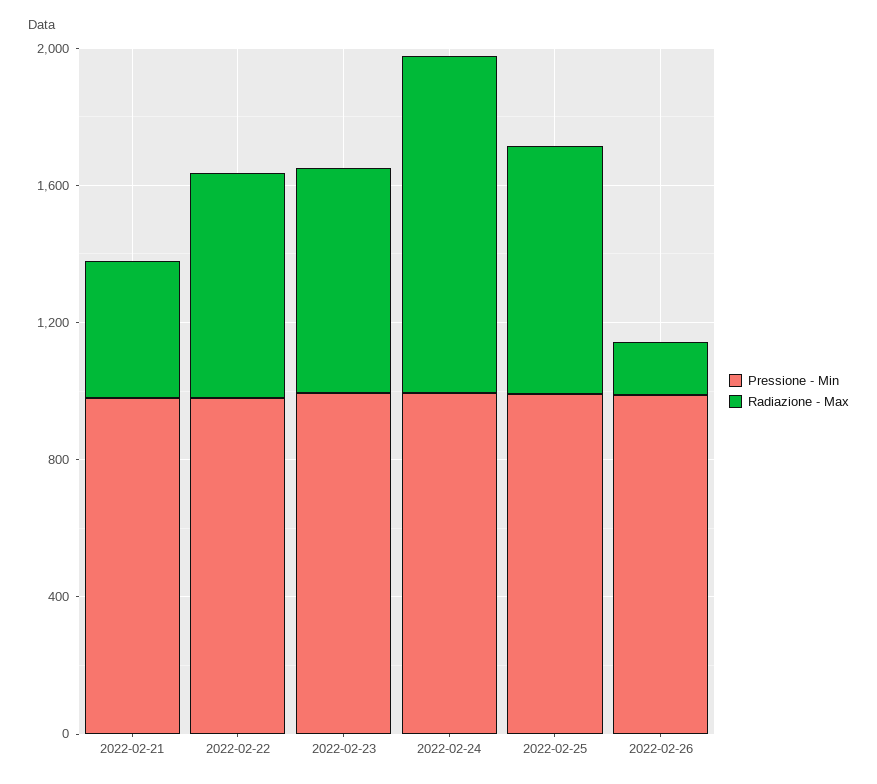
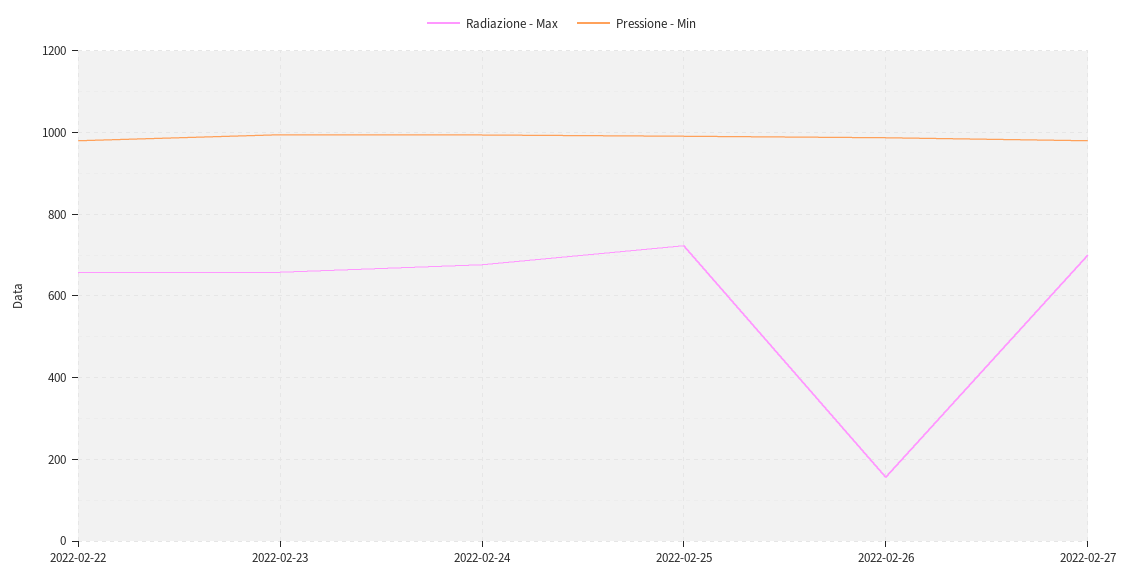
Pressione - Min, 2022-02-21: 1000 -> none
Radiazione - Max, 2022-02-21: 400 -> none
Radiazione - Max, 2022-02-24: 1000 -> 680
Radiazione - Max, 2022-02-27: none -> 700
Pressione - Min, 2022-02-27: none -> 980

